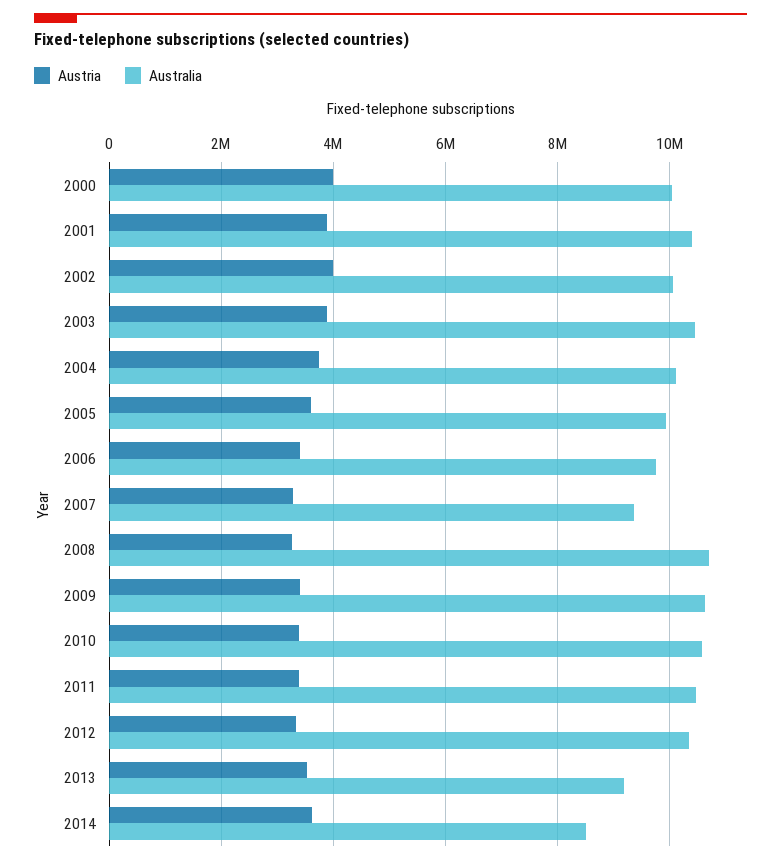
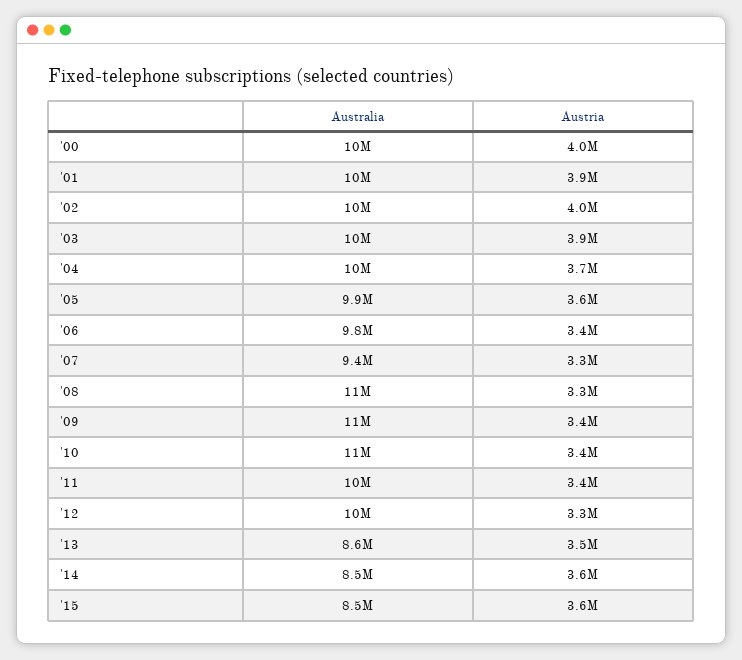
Australia, 2013: 9200000 -> 8600000
Australia, '15: none -> 8500000
Austria, '15: none -> 3600000

